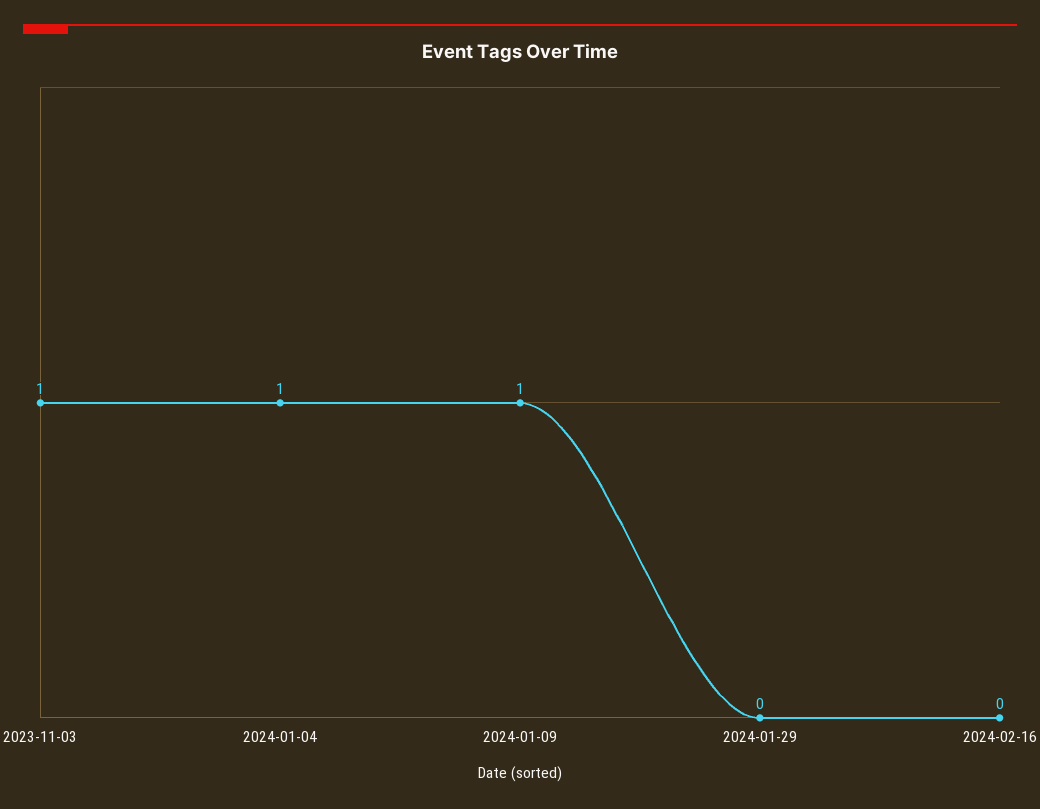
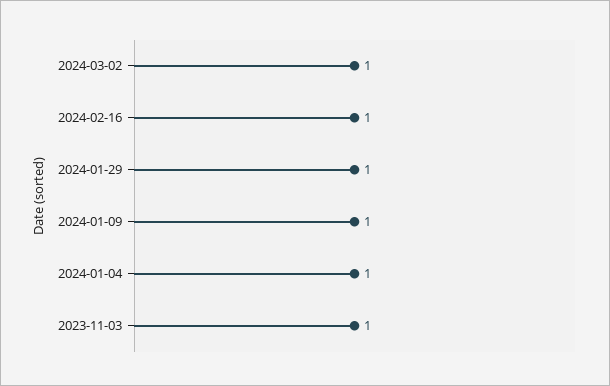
2024-01-29: 0 -> 1
2024-02-16: 0 -> 1
2024-03-02: none -> 1

